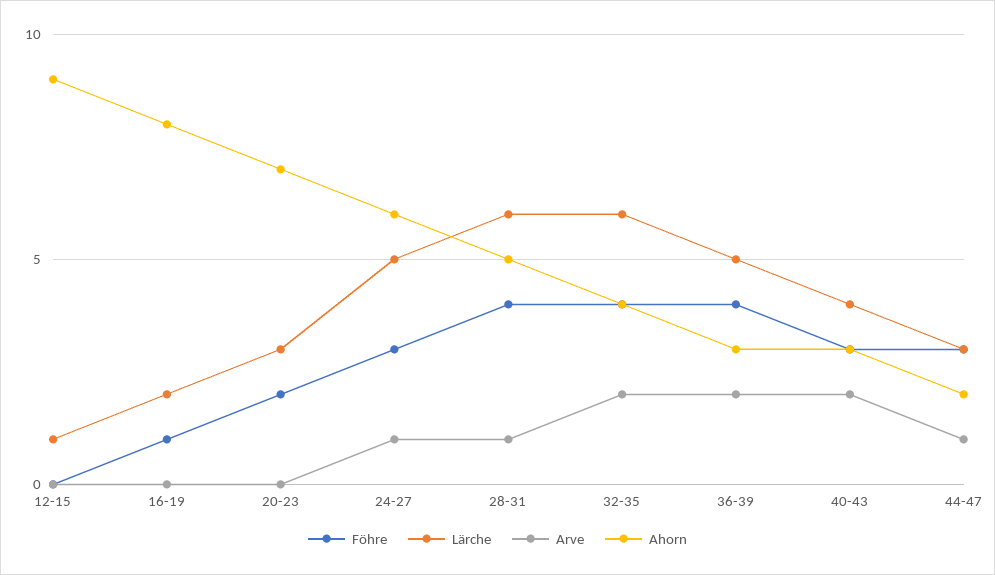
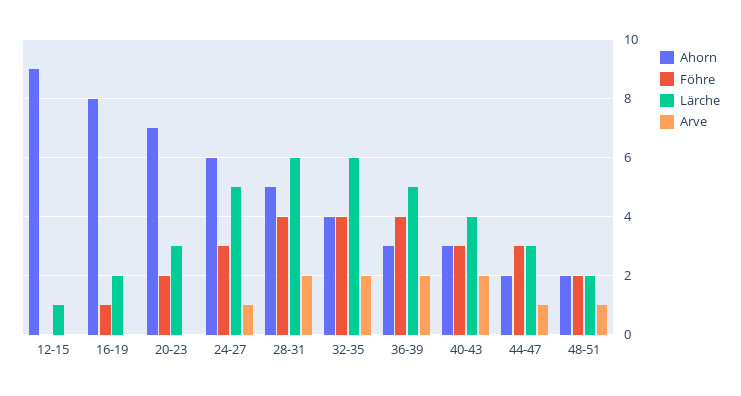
Arve, 28-31: 1 -> 2
Ahorn, 48-51: none -> 2
Föhre, 48-51: none -> 2
Lärche, 48-51: none -> 2
Arve, 48-51: none -> 1

